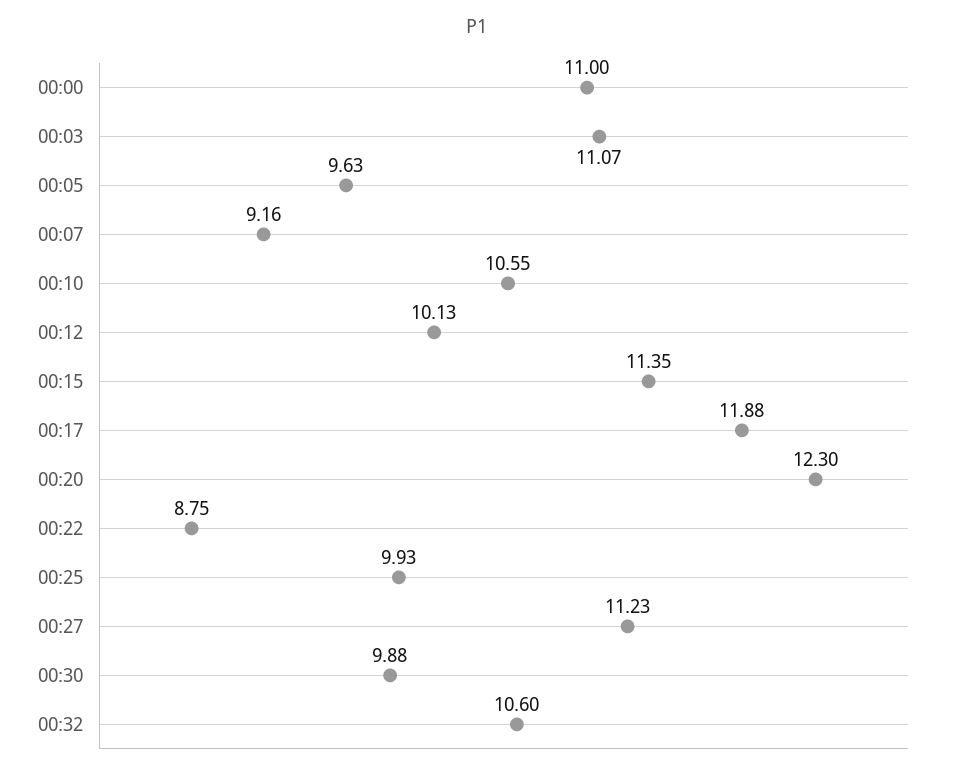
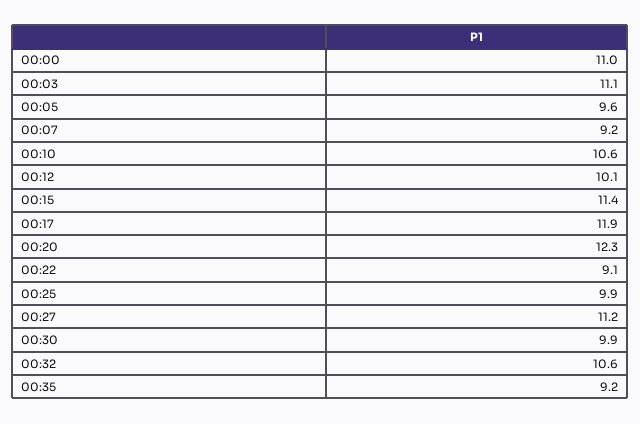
00:22: 8.75 -> 9.1
00:35: none -> 9.2

